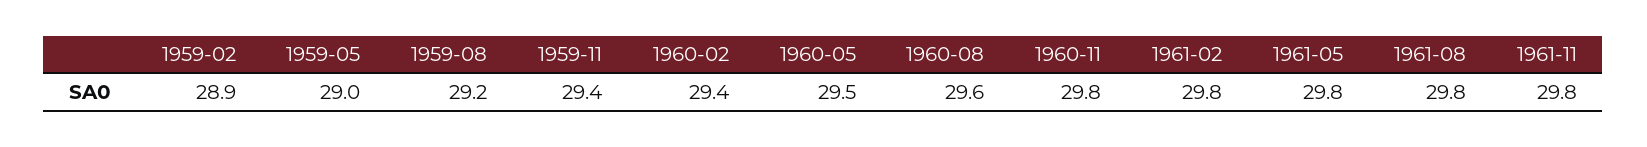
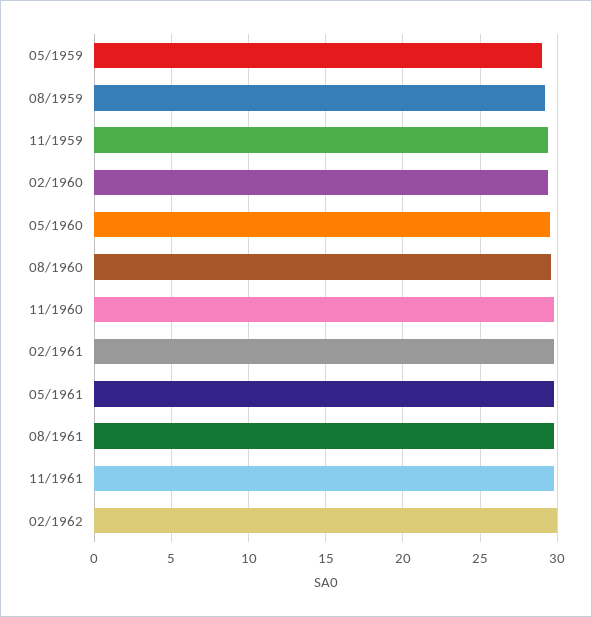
1959-02: 28.9 -> none
02/1962: none -> 30

